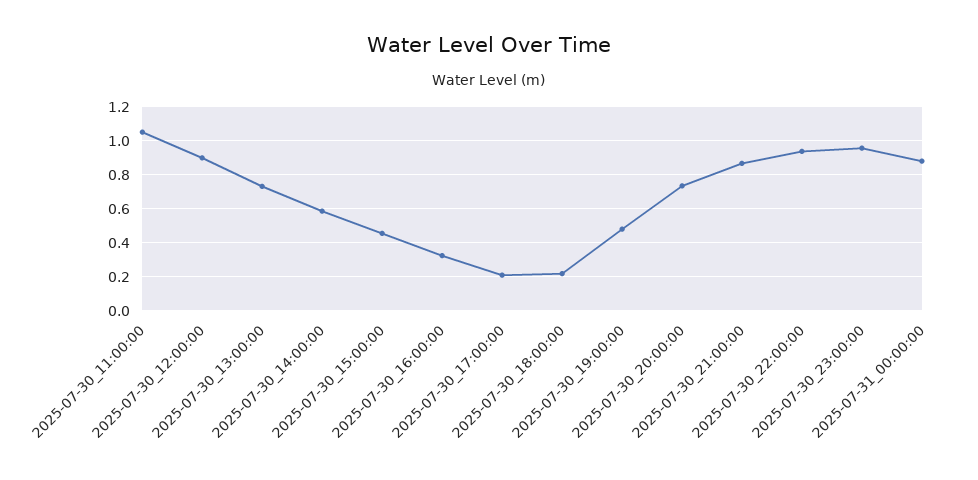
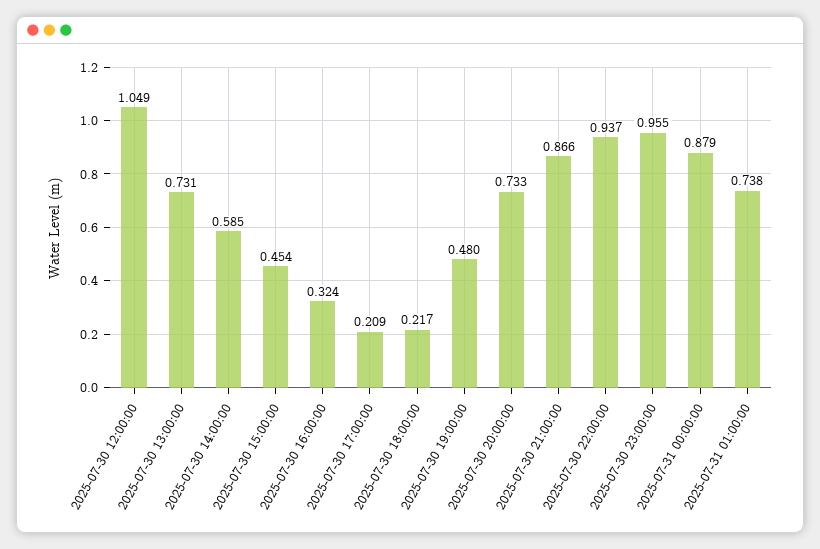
2025-07-30_11:00:00: 1.05 -> none
2025-07-30_12:00:00: 0.9 -> 1.049
2025-07-31 01:00:00: none -> 0.738

